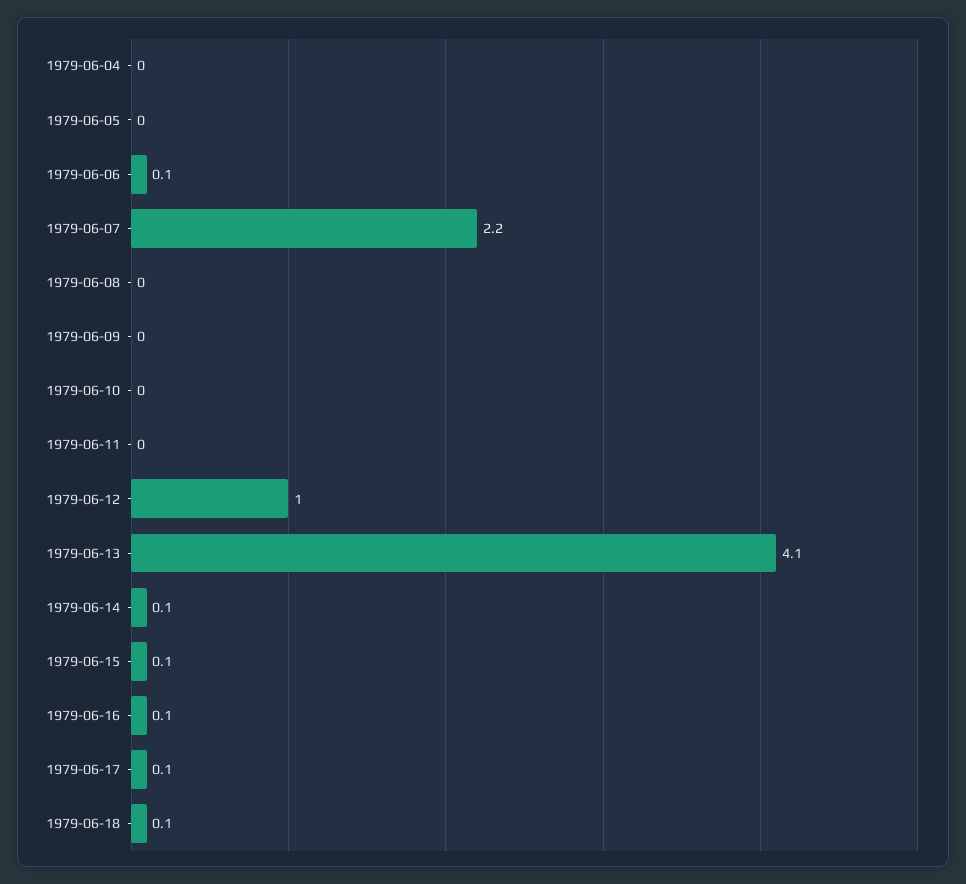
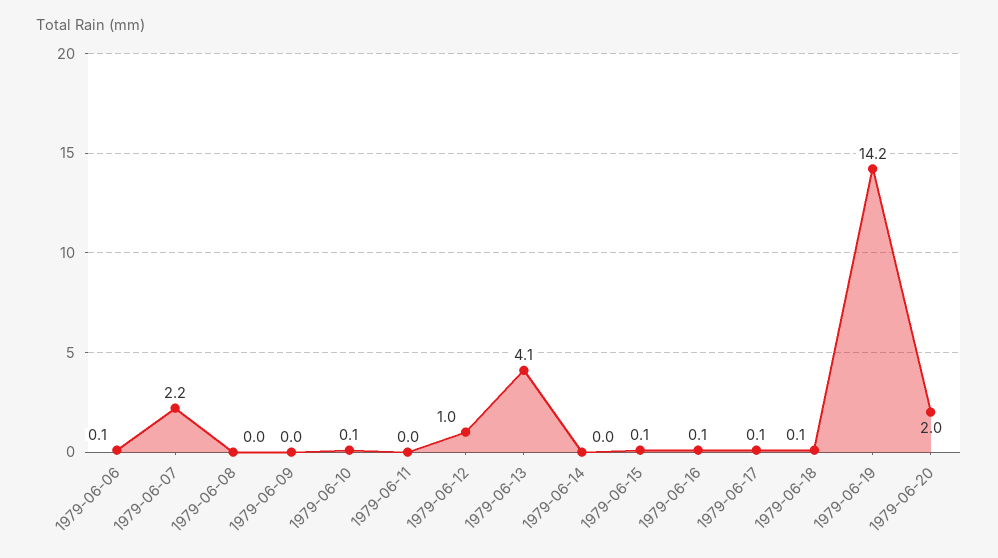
1979-06-04: 0 -> none
1979-06-05: 0 -> none
1979-06-10: 0 -> 0.1
1979-06-14: 0.1 -> 0
1979-06-19: none -> 14.2
1979-06-20: none -> 2

